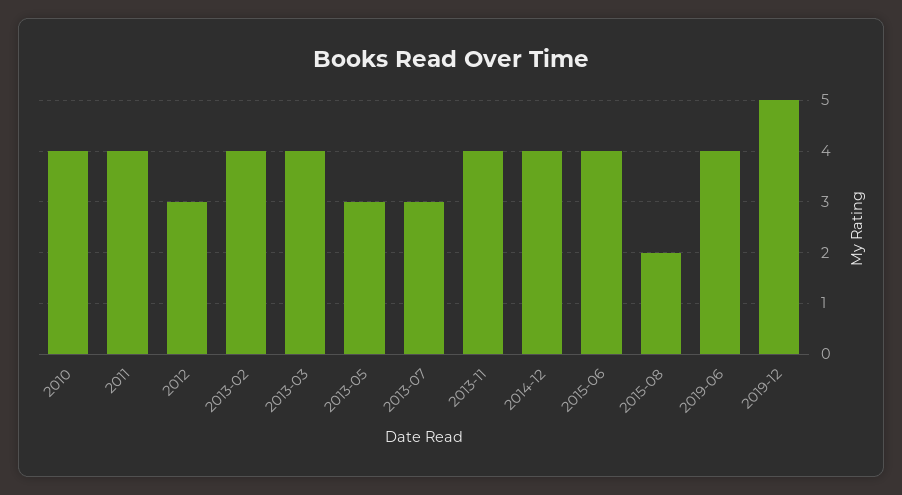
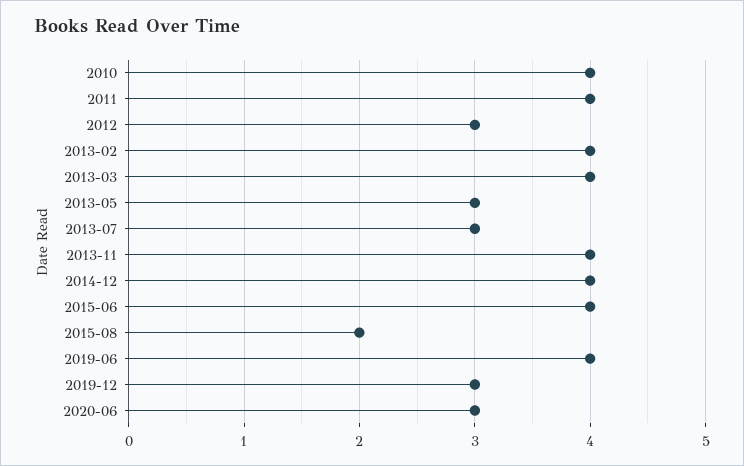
2019-12: 5 -> 3
2020-06: none -> 3

